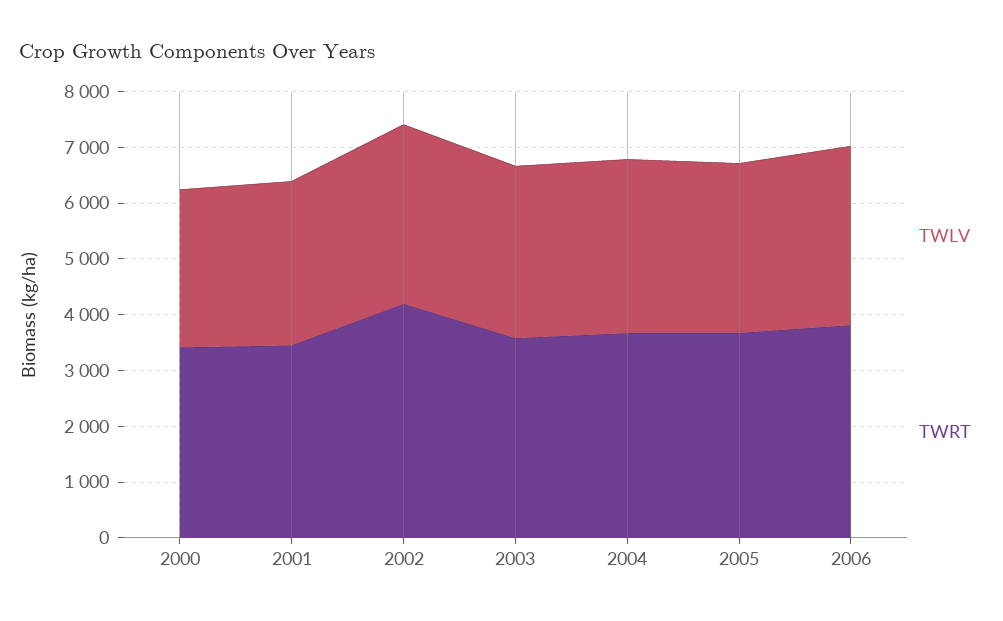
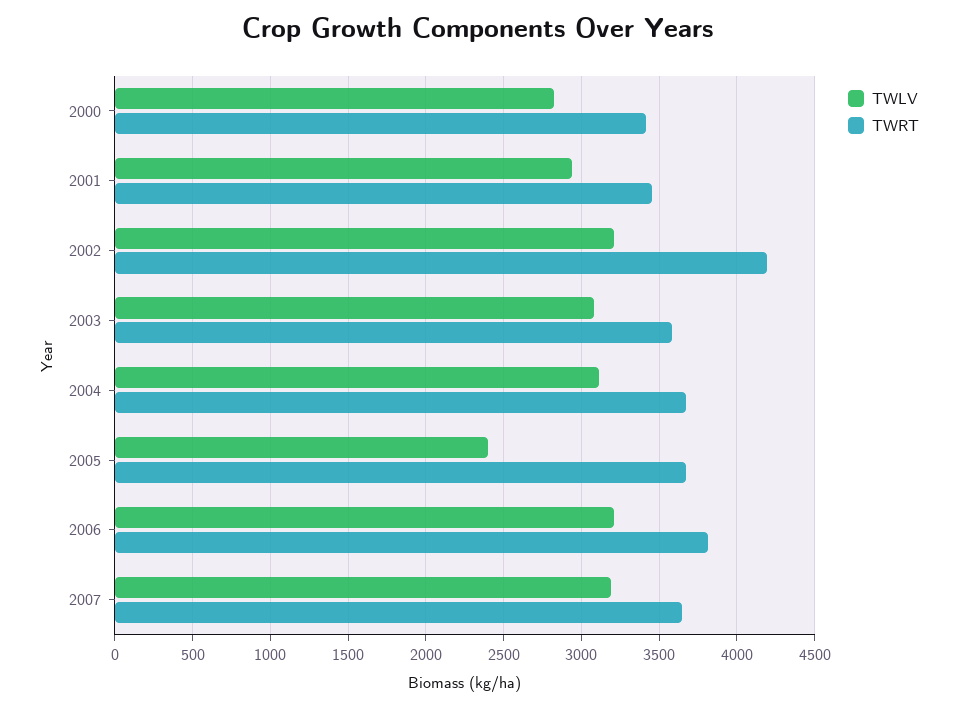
TWLV, 2005: 3000 -> 2400
TWLV, 2007: none -> 3200
TWRT, 2007: none -> 3650

